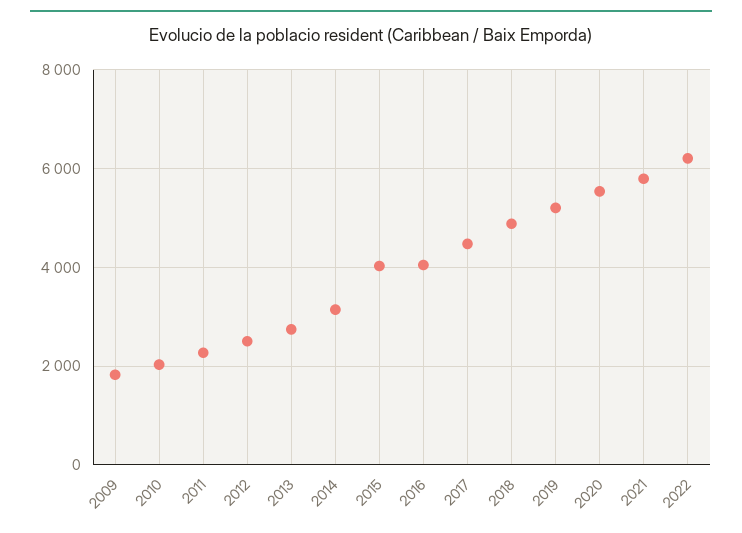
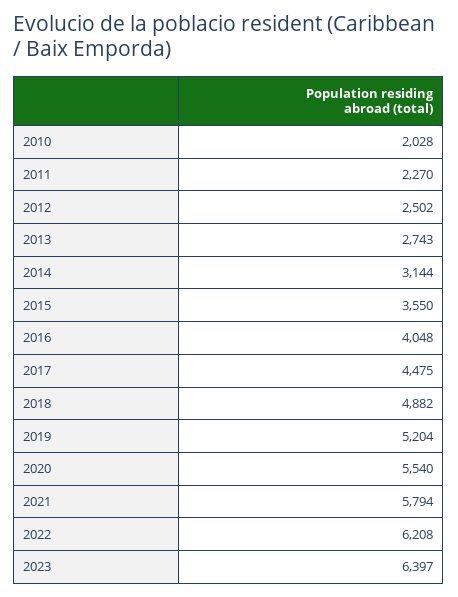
2009: 1800 -> none
2015: 4000 -> 3550
2023: none -> 6397

